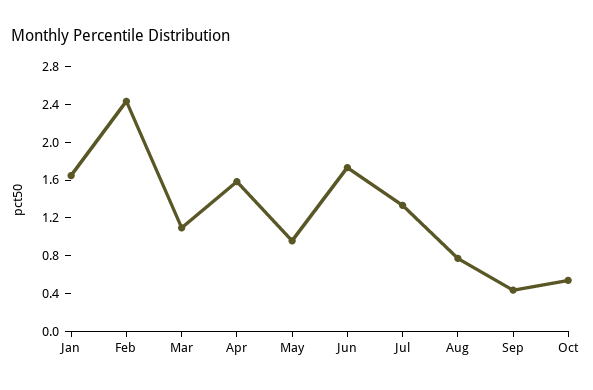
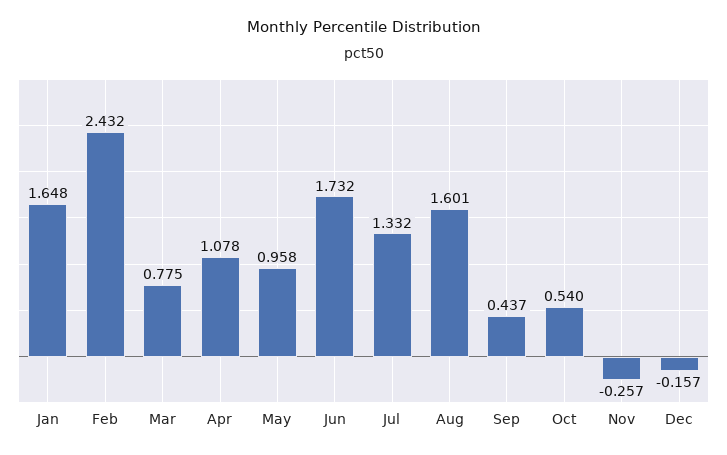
Mar: 1.1 -> 0.775
Apr: 1.6 -> 1.078
Aug: 0.8 -> 1.601
Nov: none -> -0.257
Dec: none -> -0.157

